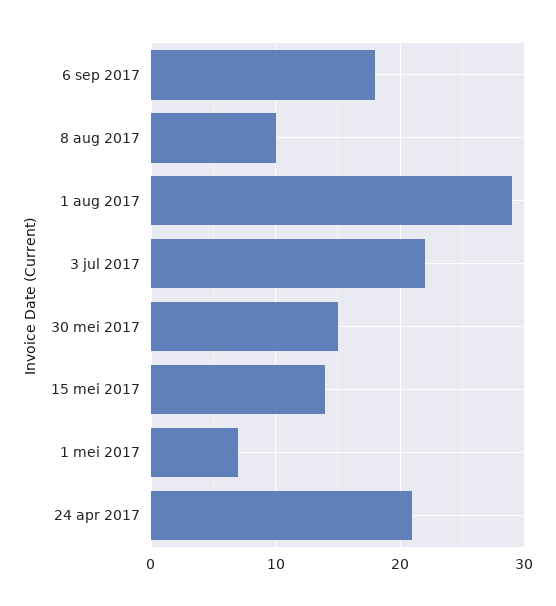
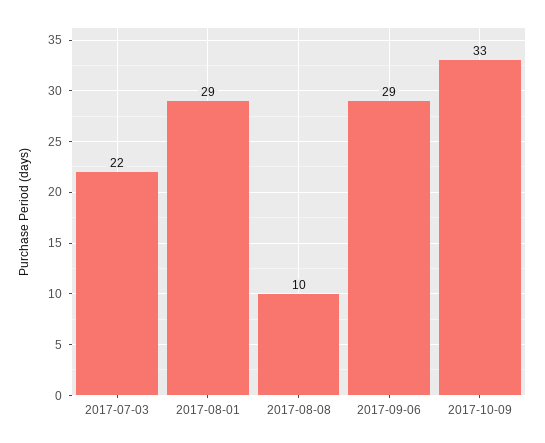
6 sep 2017: 18 -> 29
30 mei 2017: 15 -> none
15 mei 2017: 14 -> none
1 mei 2017: 7 -> none
24 apr 2017: 21 -> none
2017-10-09: none -> 33

